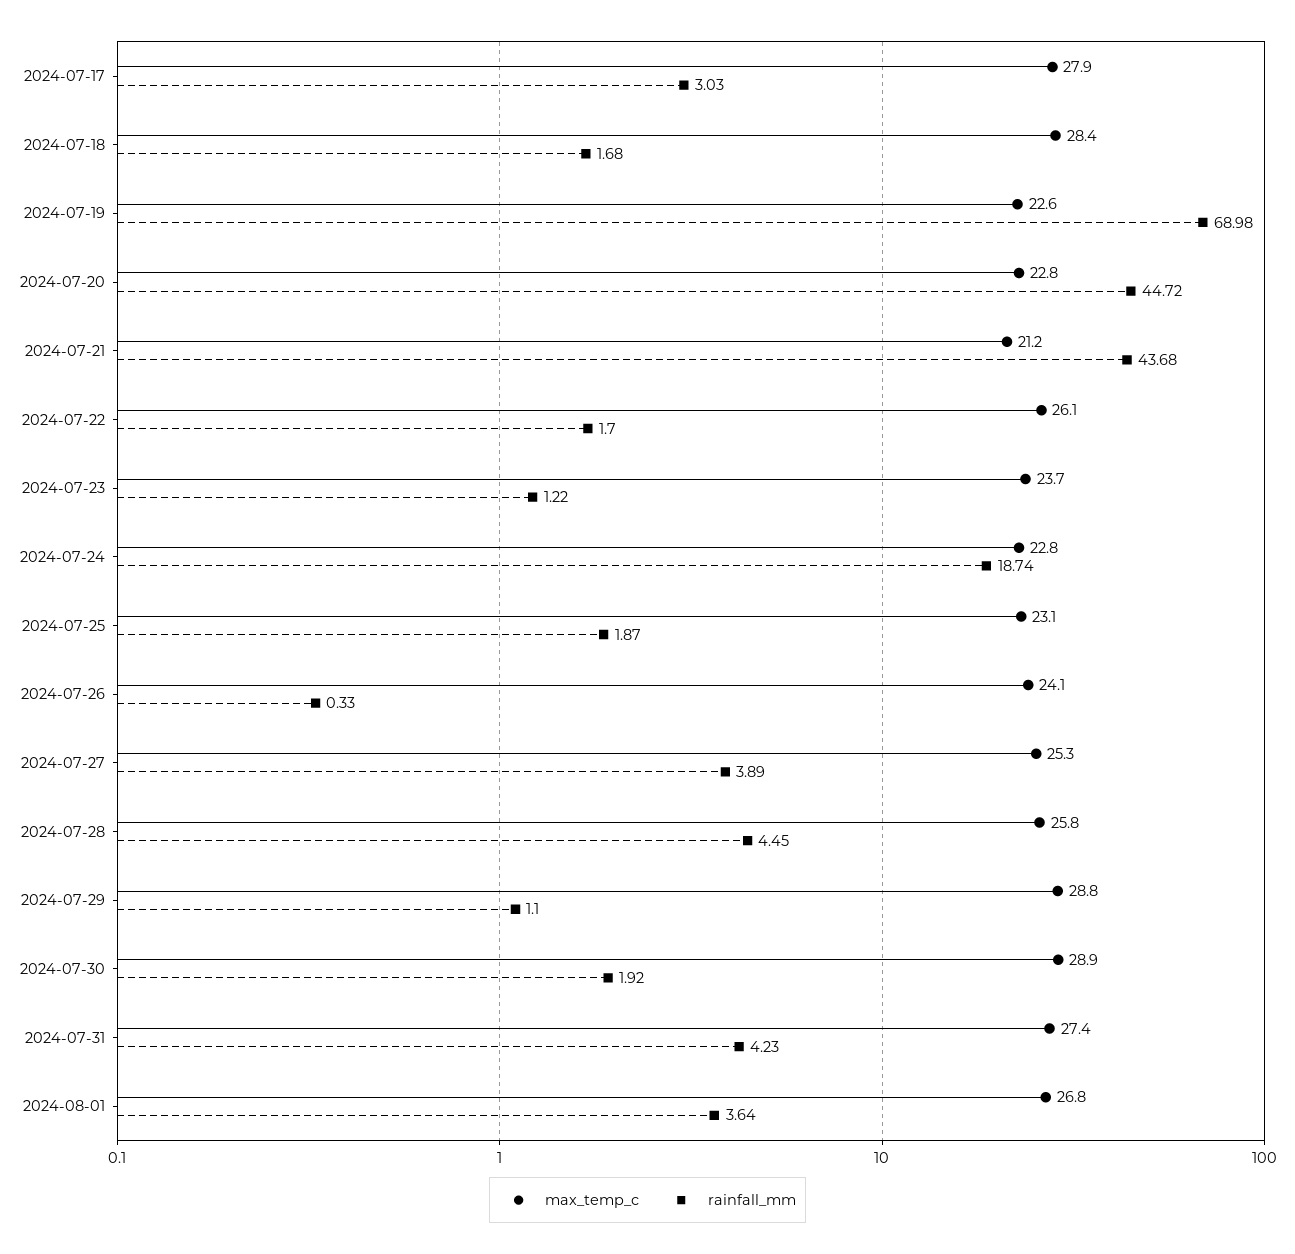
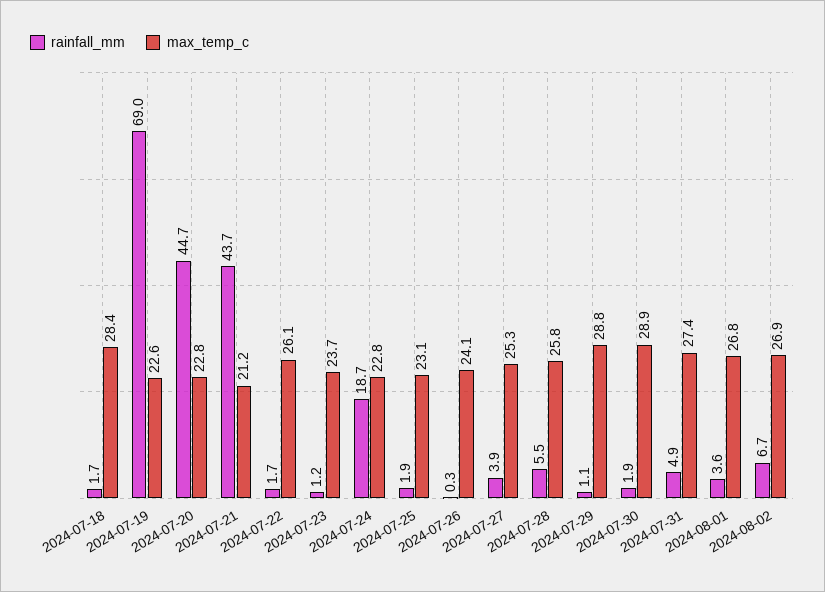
max_temp_c, 2024-07-17: 27.9 -> none
rainfall_mm, 2024-07-17: 3.03 -> none
rainfall_mm, 2024-07-28: 4.45 -> 5.5
rainfall_mm, 2024-07-31: 4.23 -> 4.9
rainfall_mm, 2024-08-02: none -> 6.7
max_temp_c, 2024-08-02: none -> 26.9

